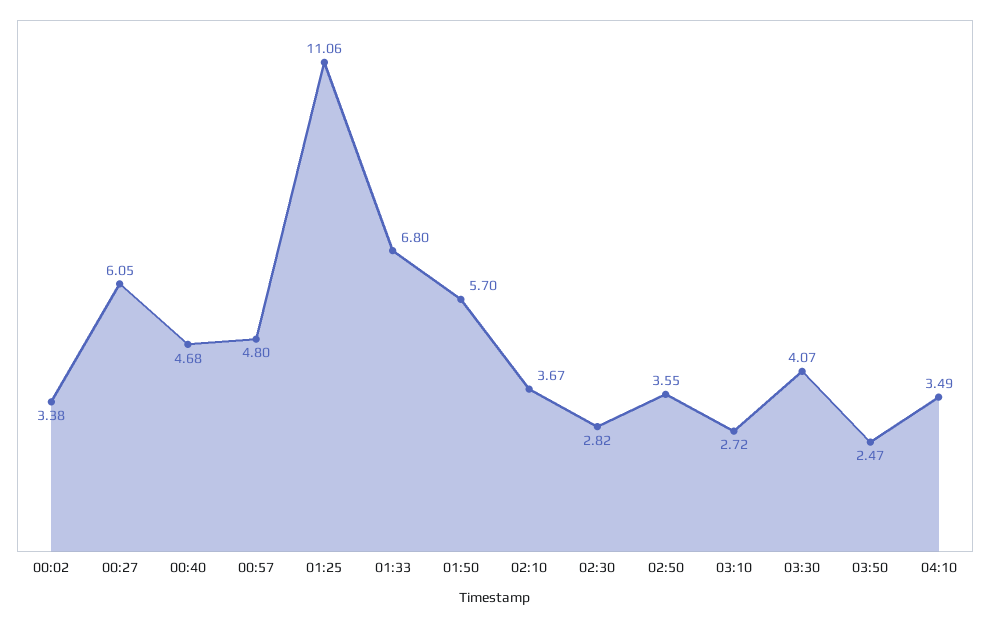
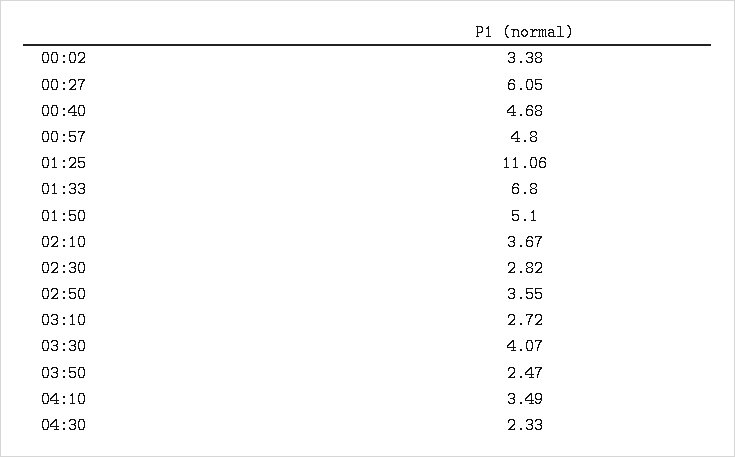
01:50: 5.7 -> 5.1
04:30: none -> 2.33

